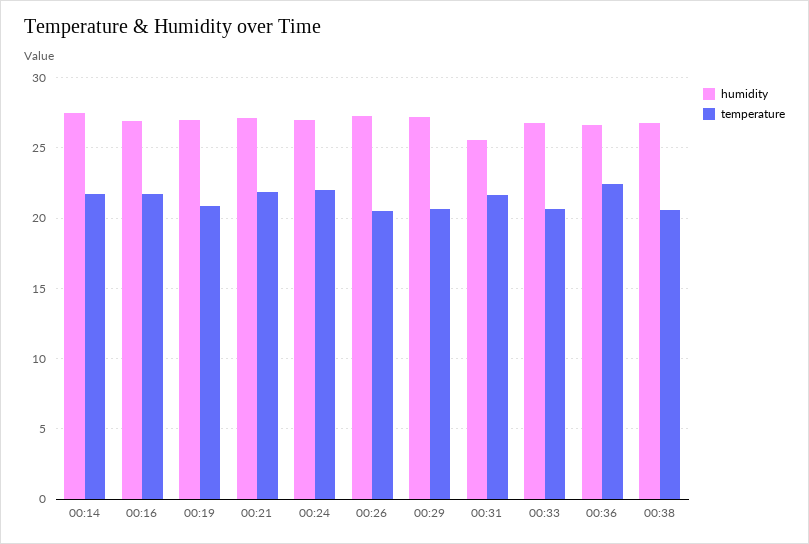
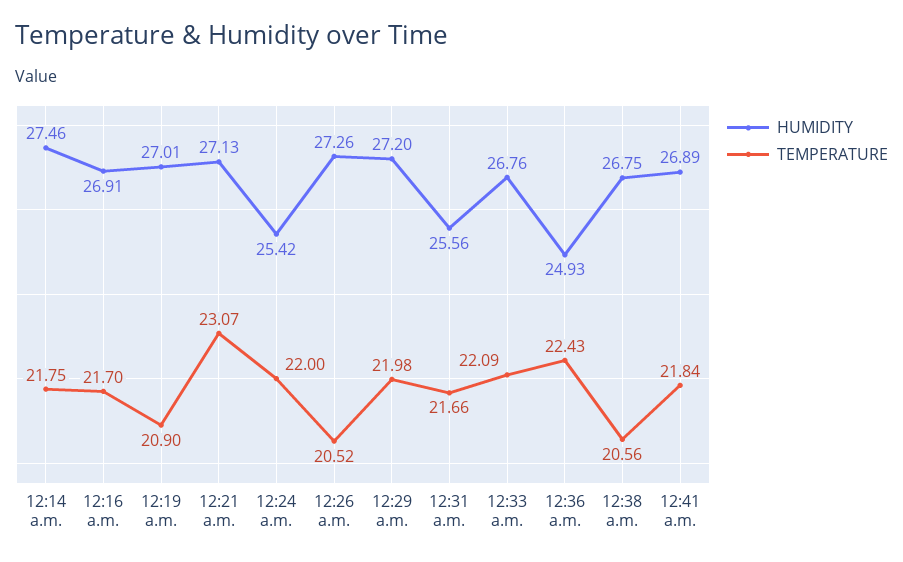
temperature, 00:21: 22 -> 23.07
humidity, 00:24: 27 -> 25.42
temperature, 00:29: 20.5 -> 21.98
temperature, 00:33: 20.5 -> 22.09
humidity, 00:36: 26.5 -> 24.93
humidity, 12:41 a.m.: none -> 26.89
temperature, 12:41 a.m.: none -> 21.84

